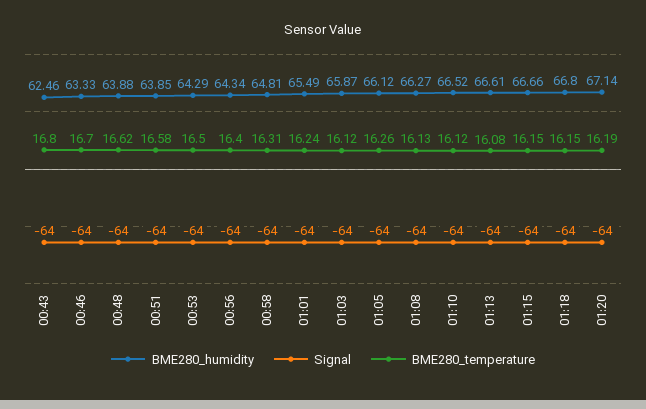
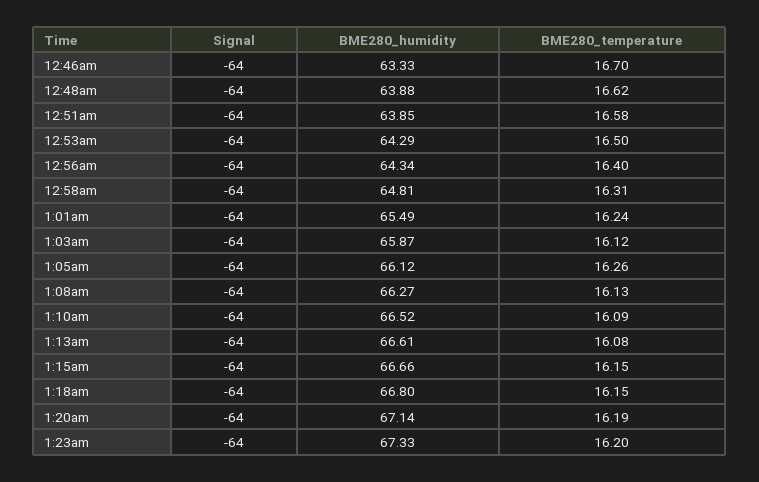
BME280_humidity, 00:43: 62.46 -> none
Signal, 00:43: -64 -> none
BME280_temperature, 00:43: 16.8 -> none
BME280_temperature, 01:10: 16.12 -> 16.09
Signal, 1:23am: none -> -64
BME280_humidity, 1:23am: none -> 67.33
BME280_temperature, 1:23am: none -> 16.2

